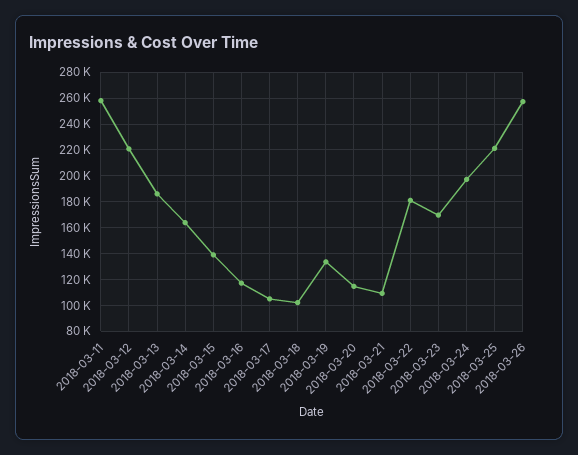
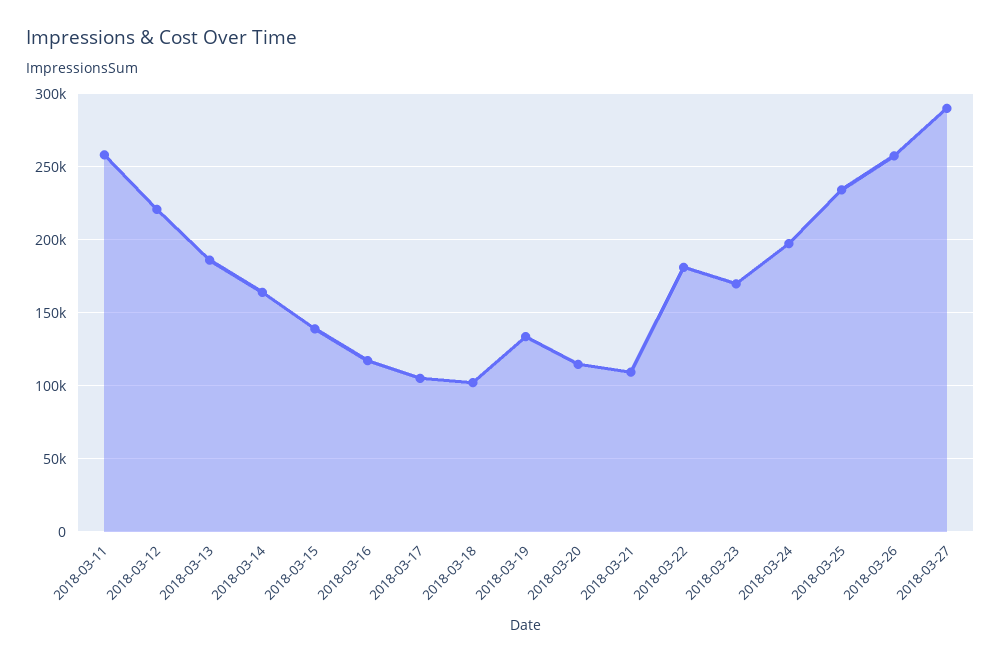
2018-03-25: 220000 -> 235000
2018-03-27: none -> 290000

